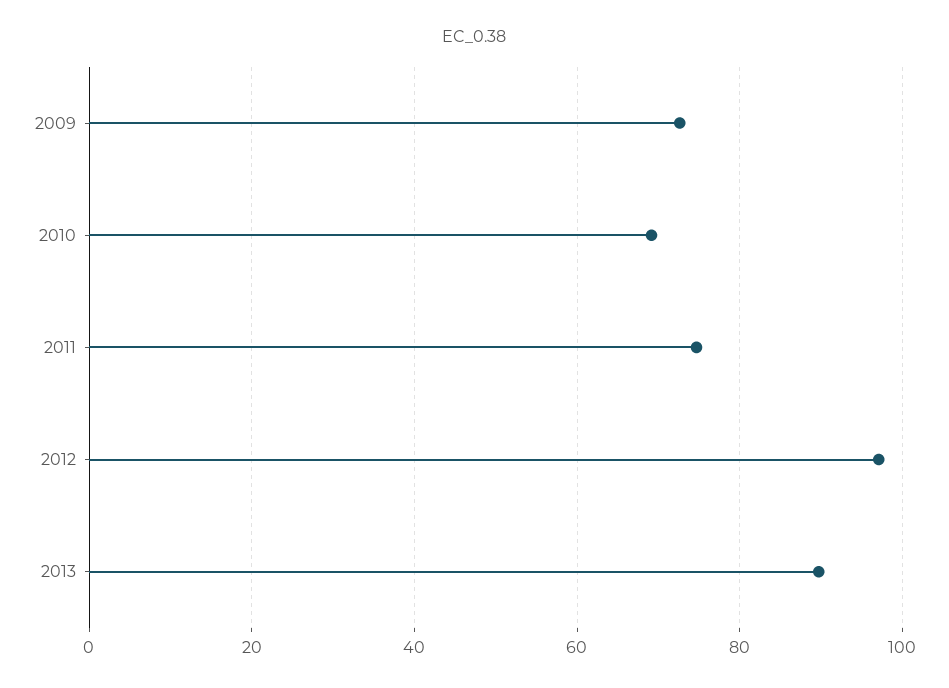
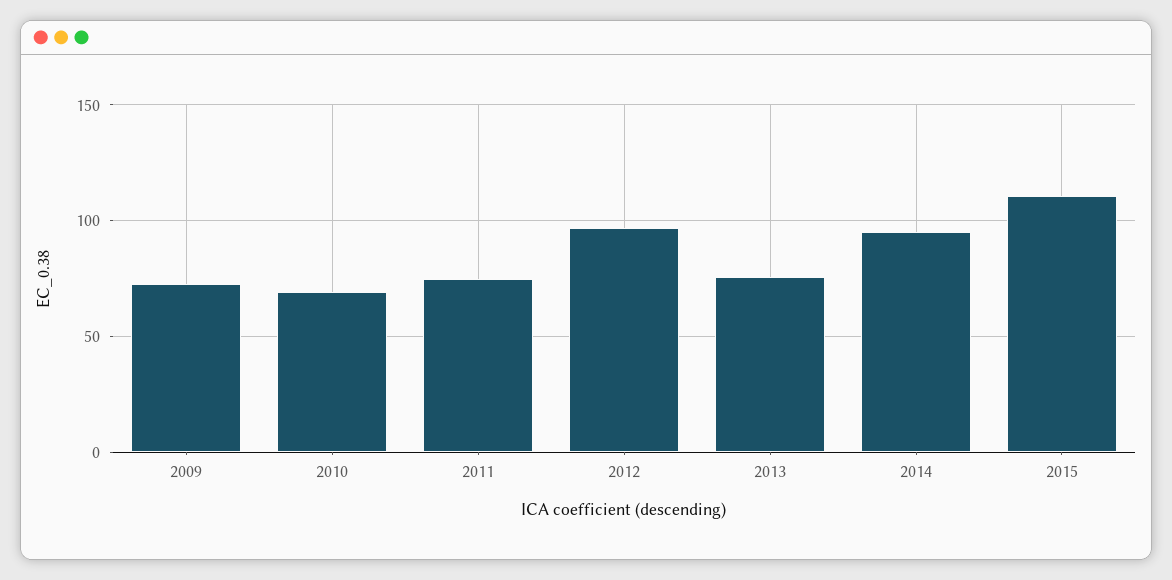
2013: 90 -> 75
2014: none -> 95
2015: none -> 110

